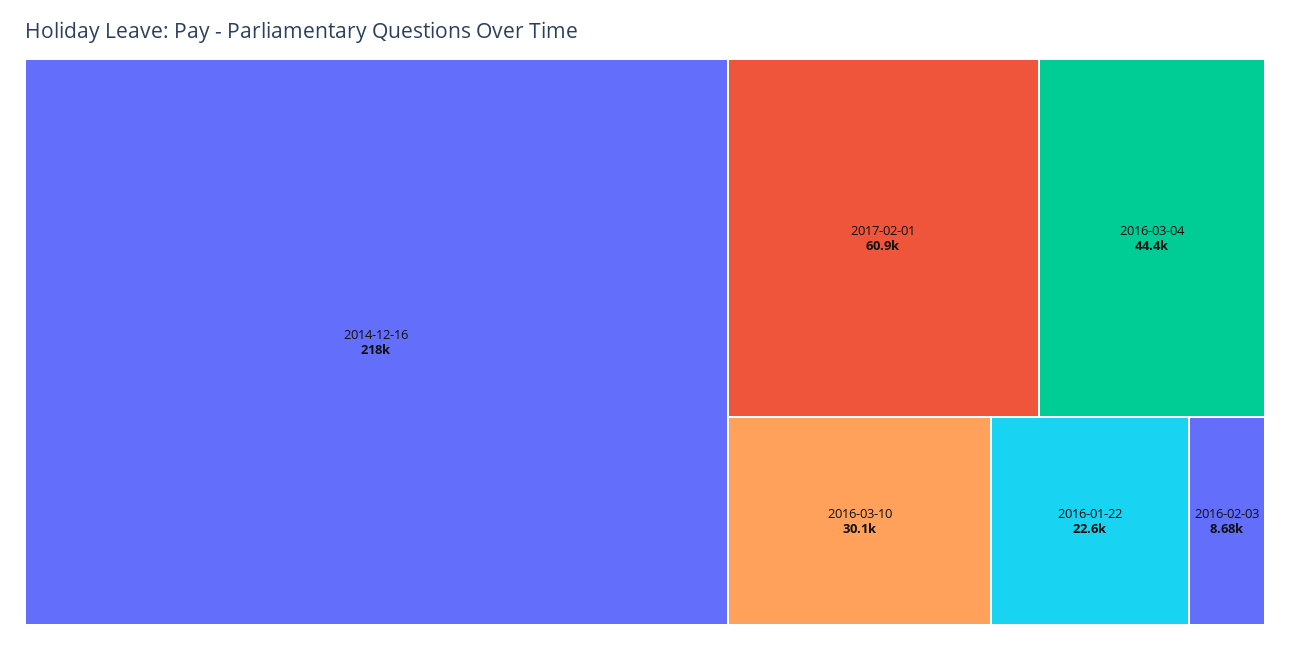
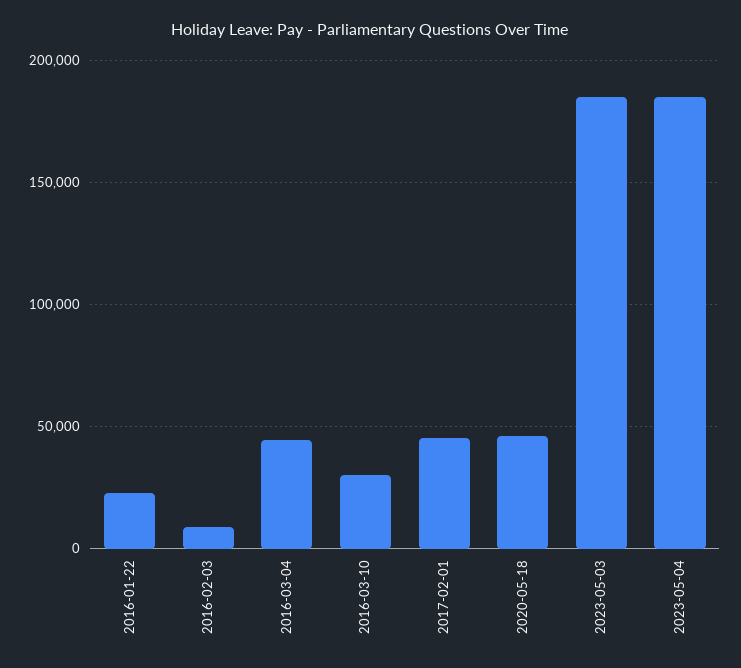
2014-12-16: 218000 -> none
2017-02-01: 60900 -> 45000
2020-05-18: none -> 45000
2023-05-03: none -> 185000
2023-05-04: none -> 185000

